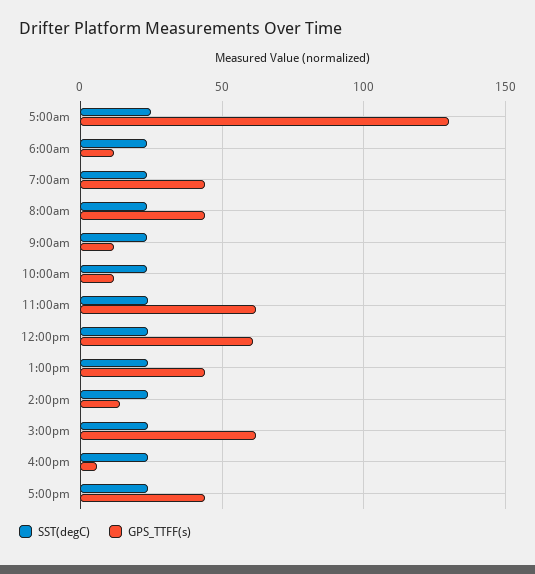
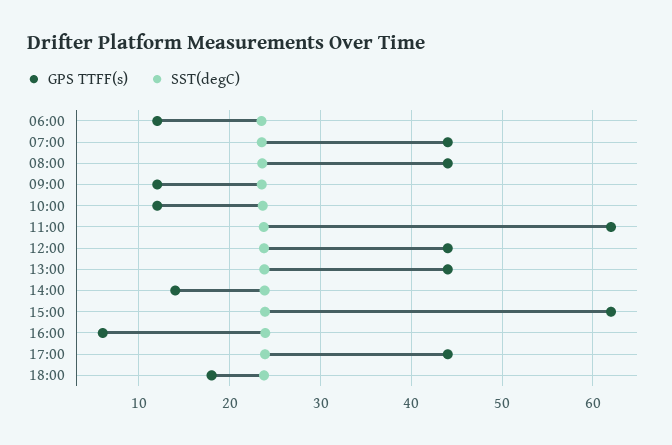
SST(degC), 5:00am: 25 -> none
GPS_TTFF(s), 5:00am: 130 -> none
GPS_TTFF(s), 12:00pm: 60 -> 44
GPS_TTFF(s), 18:00: none -> 18
SST(degC), 18:00: none -> 24

